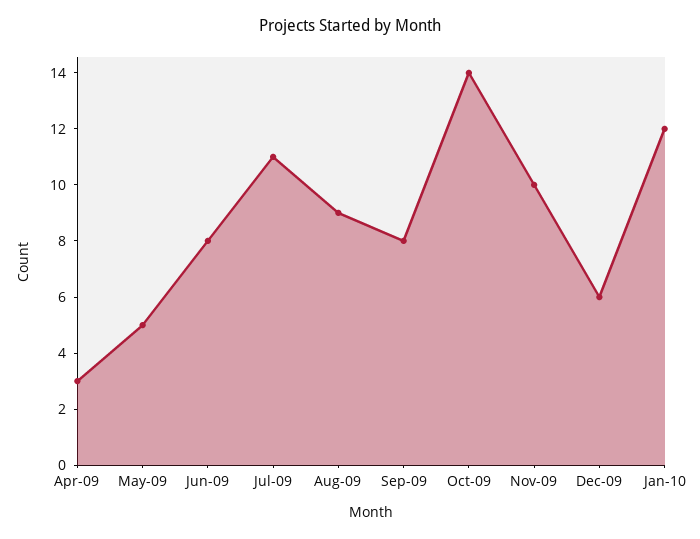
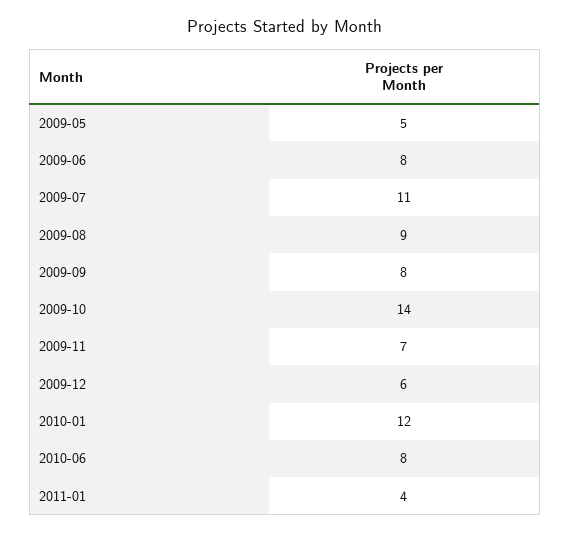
Apr-09: 3 -> none
Nov-09: 10 -> 7
2010-06: none -> 8
2011-01: none -> 4

